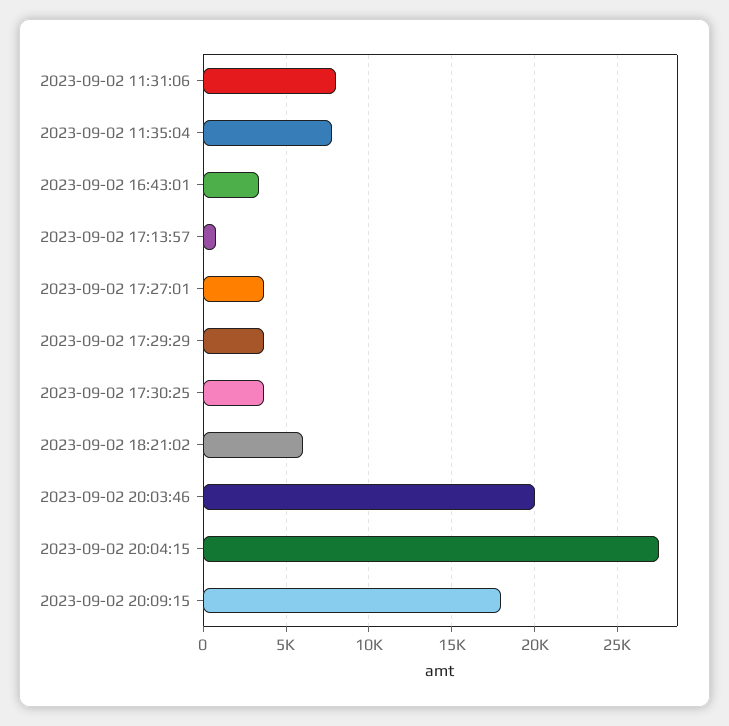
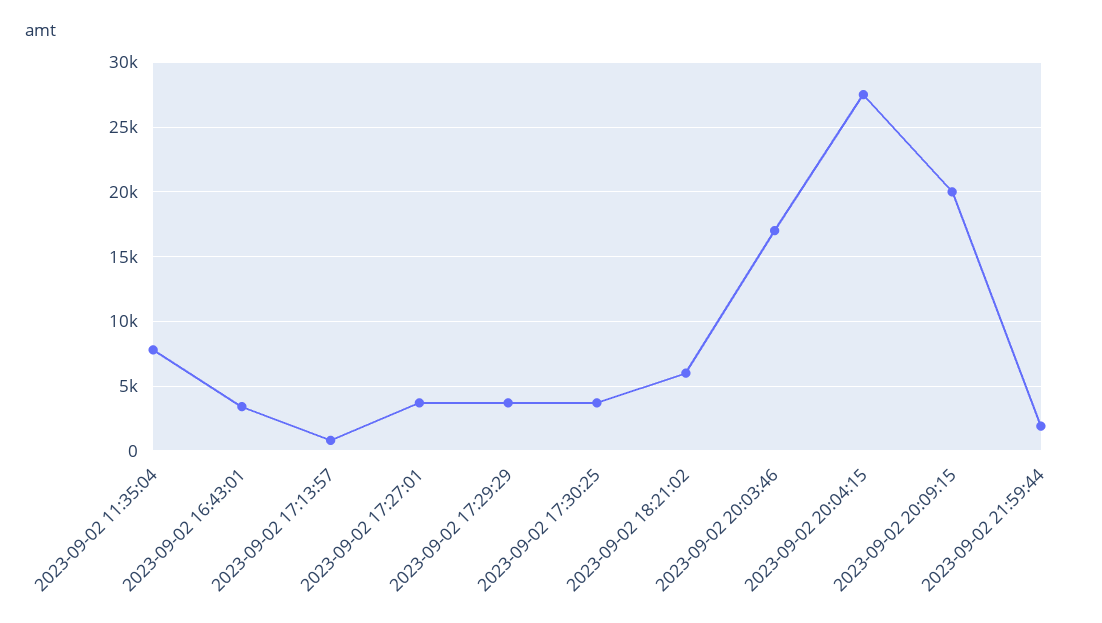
2023-09-02 11:31:06: 8000 -> none
2023-09-02 20:03:46: 20000 -> 17000
2023-09-02 20:09:15: 18000 -> 20000
2023-09-02 21:59:44: none -> 2000

